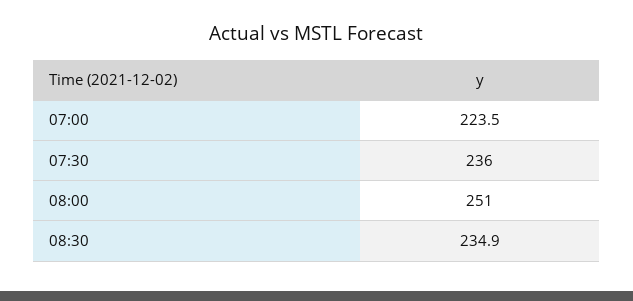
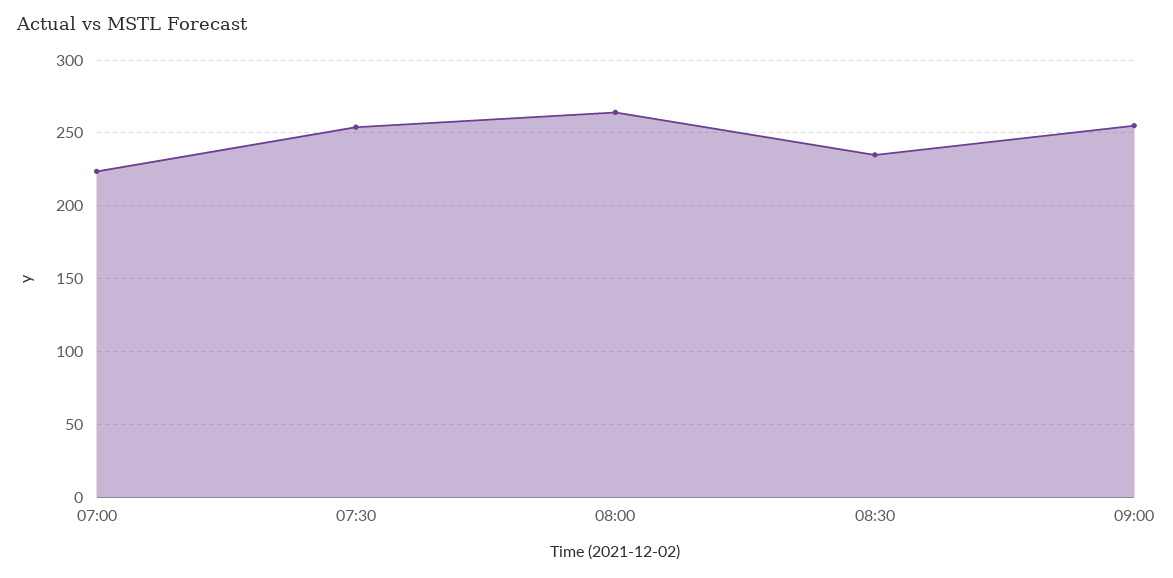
07:30: 236 -> 255
08:00: 251 -> 265
09:00: none -> 255

